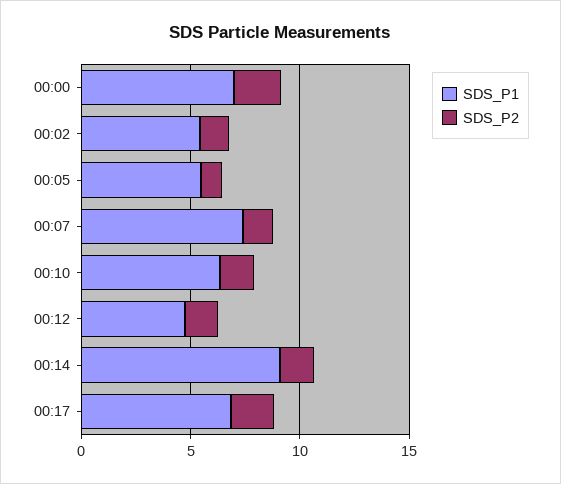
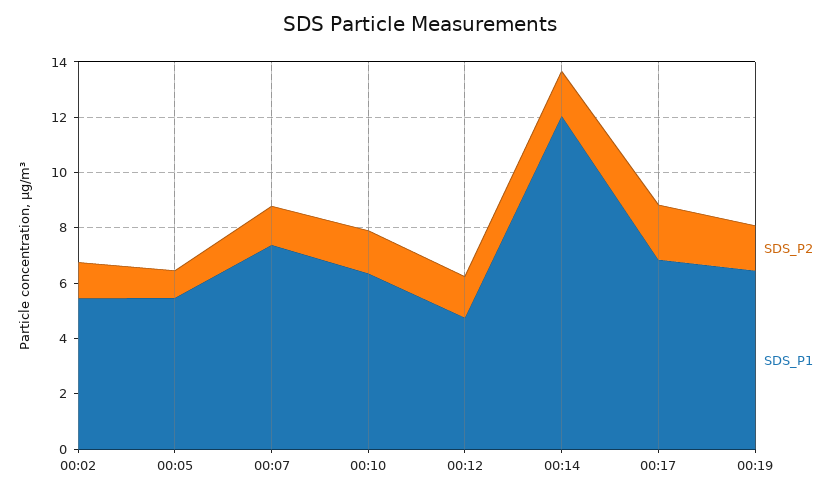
SDS_P1, 00:00: 7 -> none
SDS_P2, 00:00: 2 -> none
SDS_P1, 00:14: 9 -> 12
SDS_P2, 00:19: none -> 1.5
SDS_P1, 00:19: none -> 6.5

